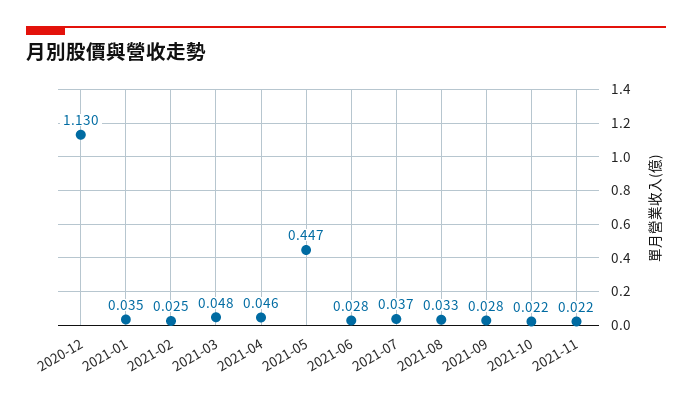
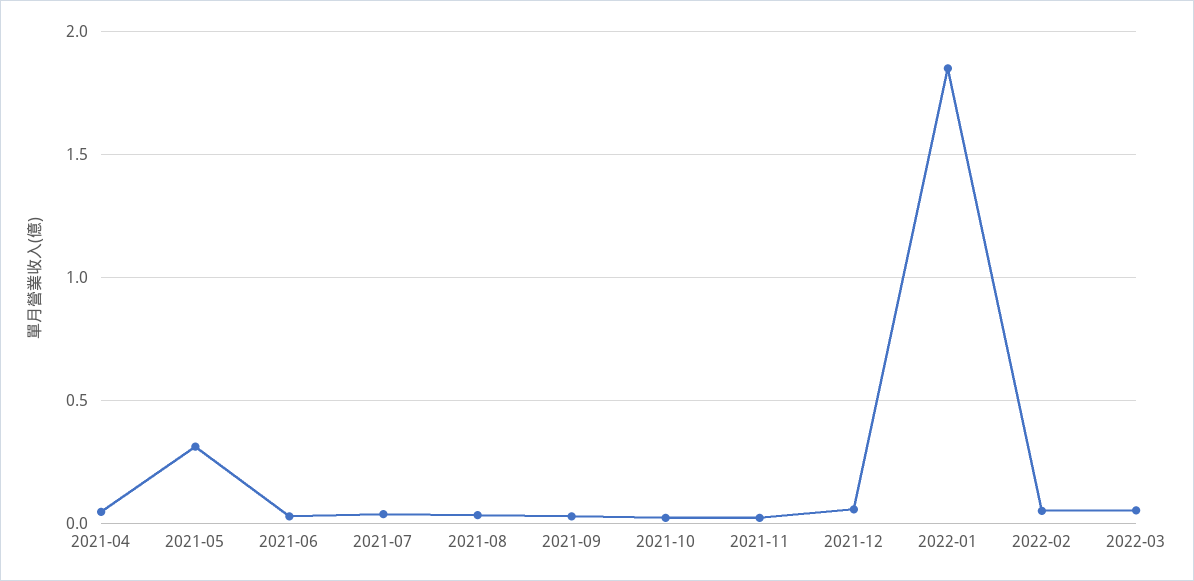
2020-12: 1.13 -> none
2021-01: 0.035 -> none
2021-02: 0.025 -> none
2021-03: 0.048 -> none
2021-05: 0.447 -> 0.3
2021-12: none -> 0.05
2022-01: none -> 1.85
2022-02: none -> 0.05
2022-03: none -> 0.05

